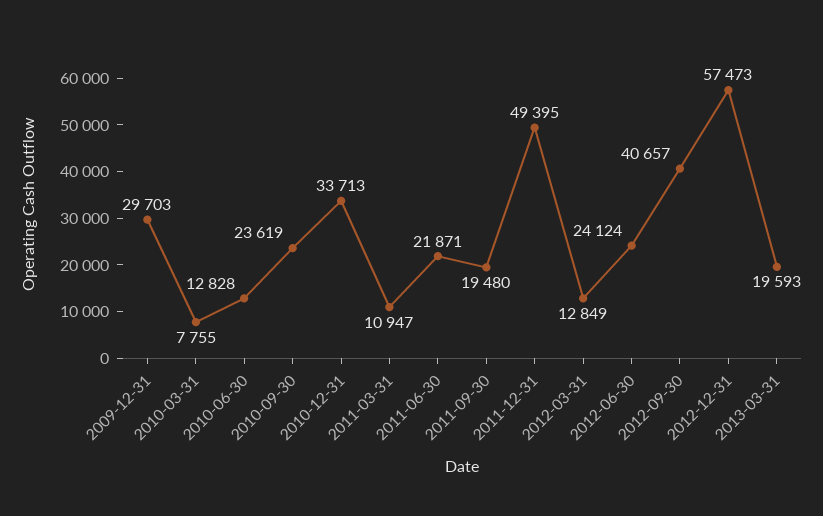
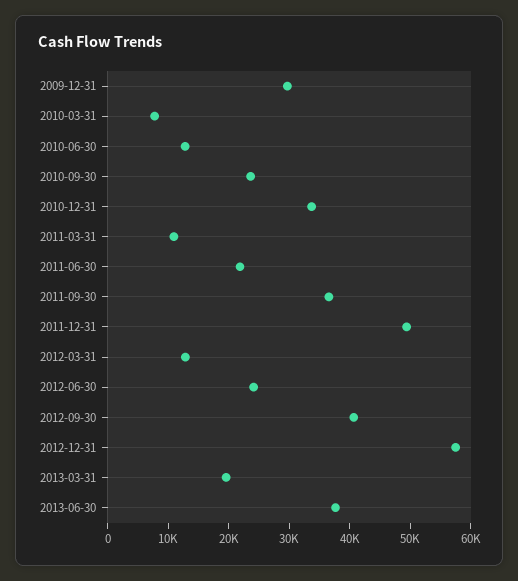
2011-09-30: 19480 -> 36000
2013-06-30: none -> 38000

